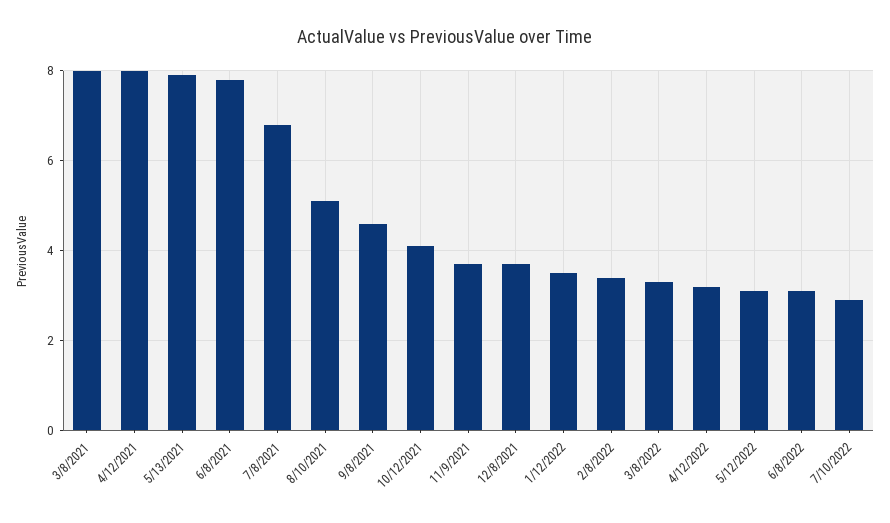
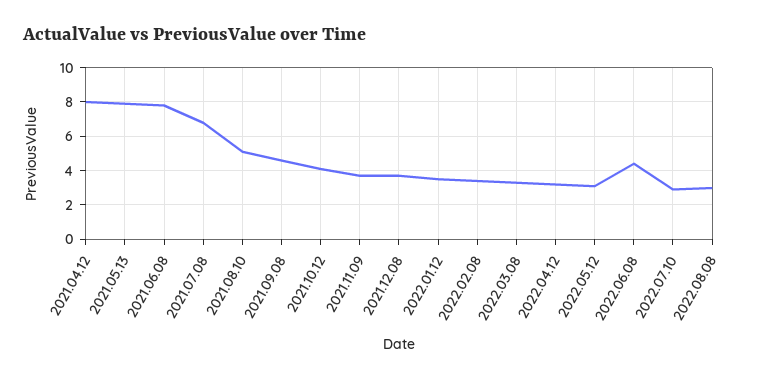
3/8/2021: 8 -> none
6/8/2022: 3 -> 4.5
2022.08.08: none -> 3

